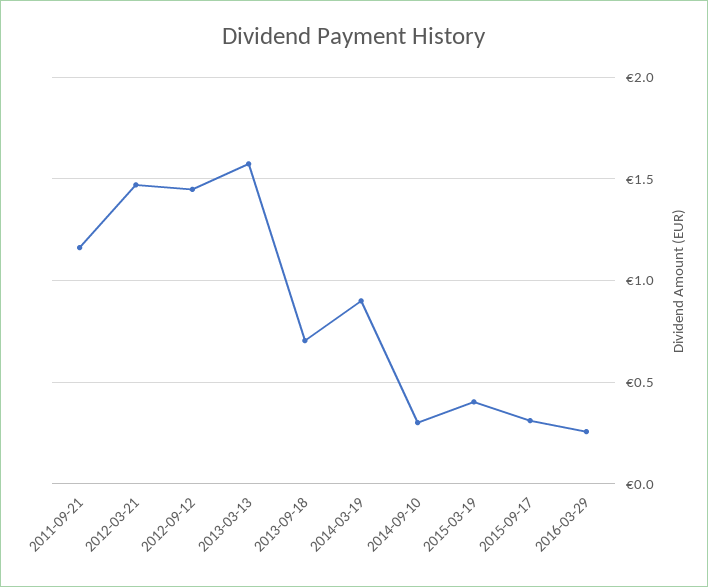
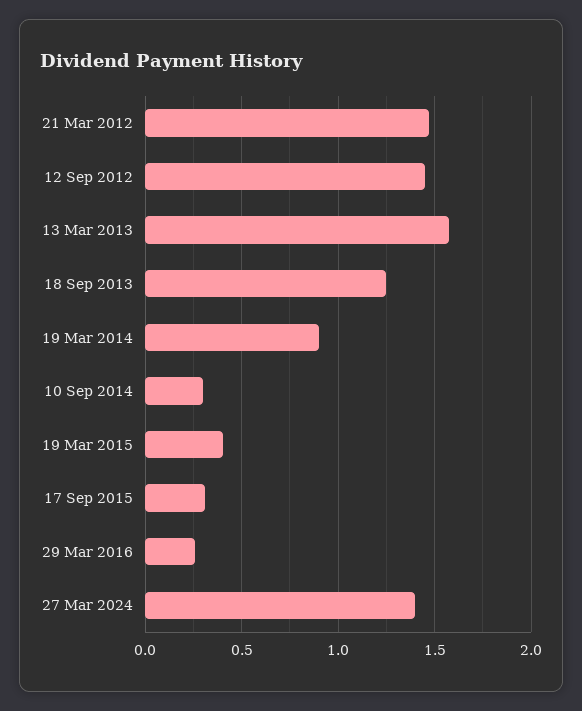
2011-09-21: 1.15 -> none
2013-09-18: 0.7 -> 1.25
27 Mar 2024: none -> 1.4

